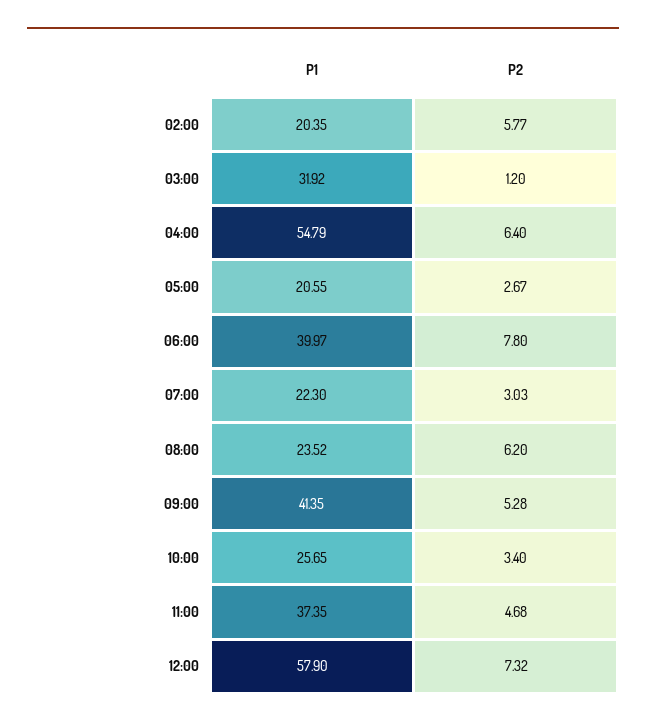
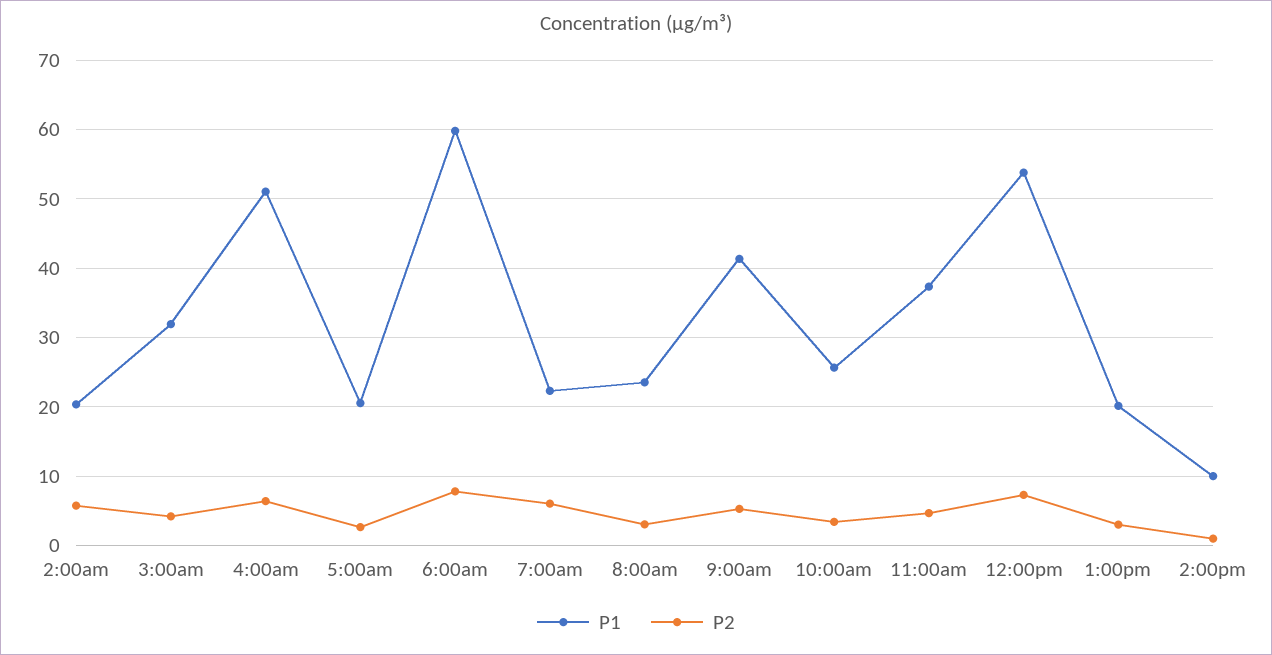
P2, 03:00: 1.2 -> 4
P1, 04:00: 54.79 -> 51
P1, 06:00: 39.97 -> 60
P2, 07:00: 3.03 -> 6
P2, 08:00: 6.2 -> 3
P1, 12:00: 57.9 -> 54
P1, 1:00pm: none -> 20
P2, 1:00pm: none -> 3
P1, 2:00pm: none -> 10
P2, 2:00pm: none -> 1

